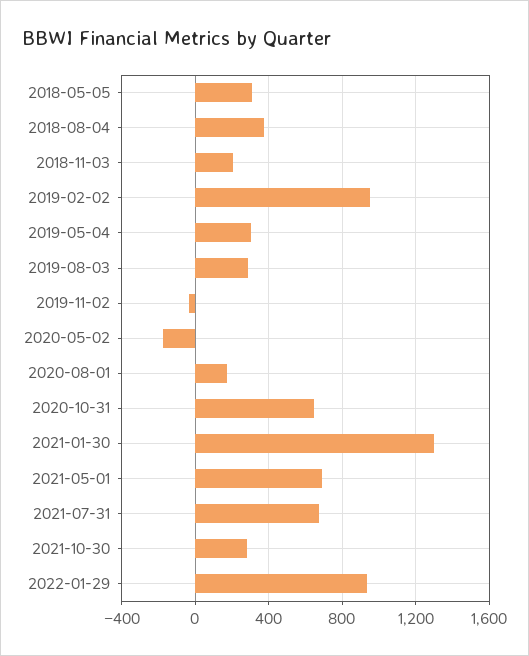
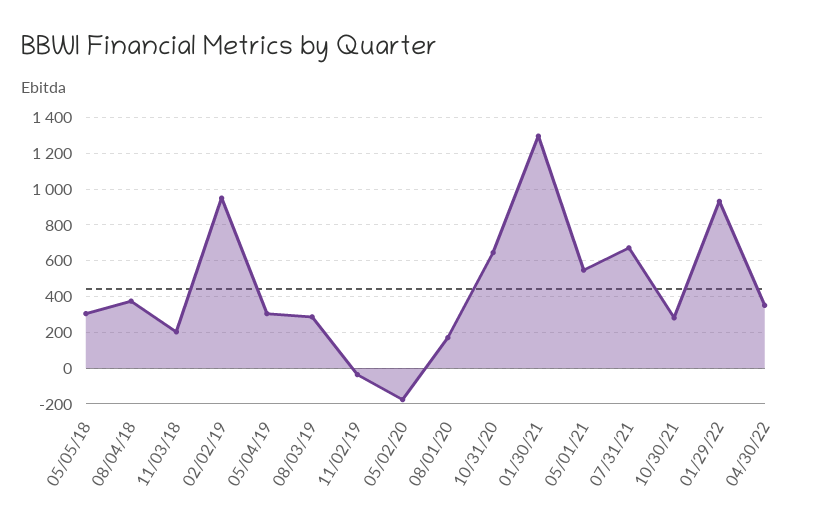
2021-05-01: 700 -> 550
04/30/22: none -> 350

